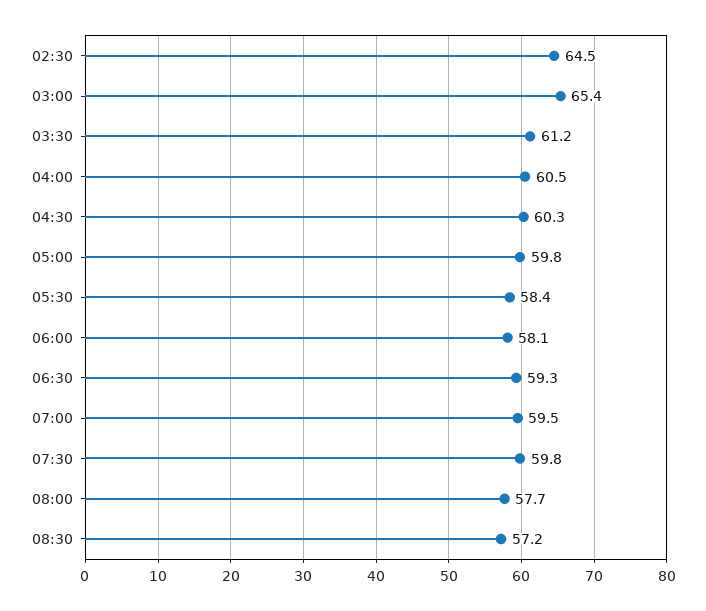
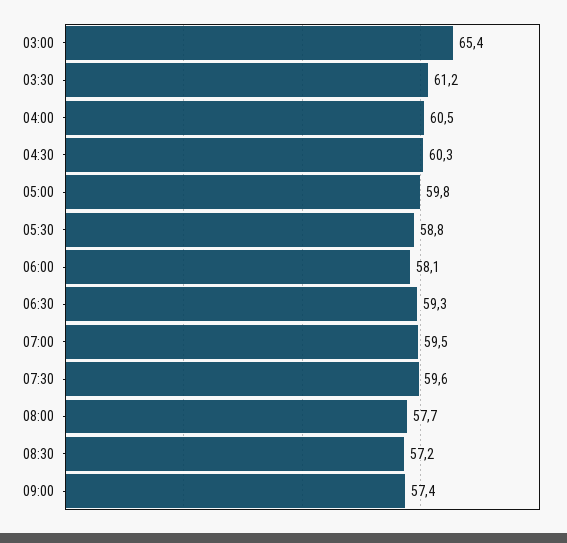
02:30: 64.5 -> none
05:30: 58.4 -> 58.8
07:30: 59.8 -> 59.6
09:00: none -> 57.4

